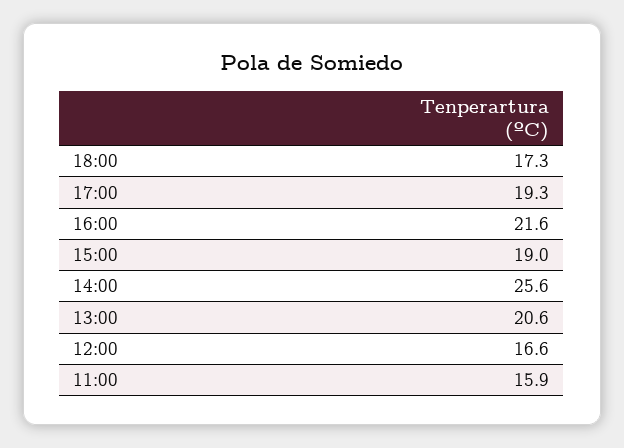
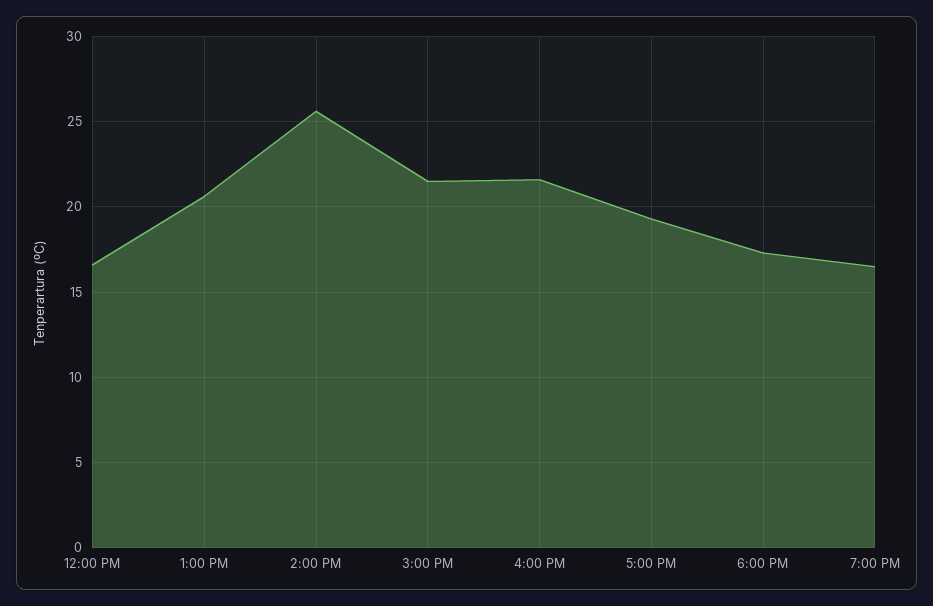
15:00: 19 -> 21.5
11:00: 15.9 -> none
7:00 PM: none -> 16.5

